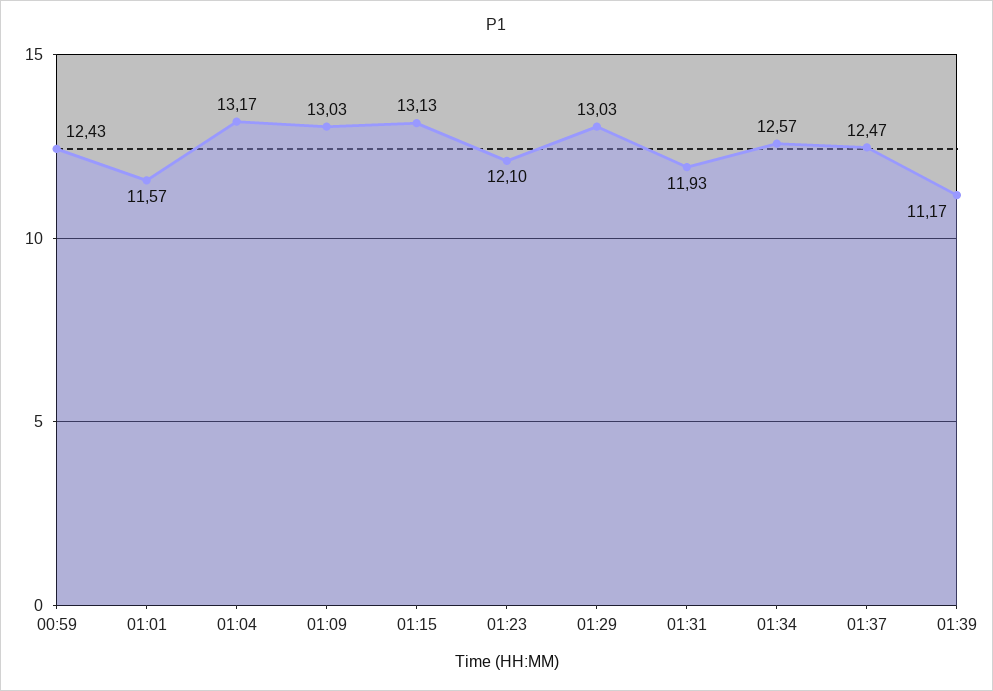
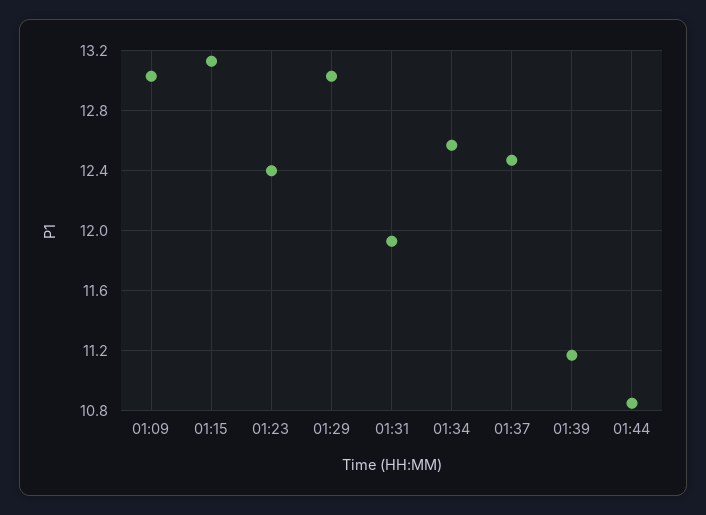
00:59: 12.43 -> none
01:01: 11.57 -> none
01:04: 13.17 -> none
01:23: 12.1 -> 12.4
01:44: none -> 10.85

